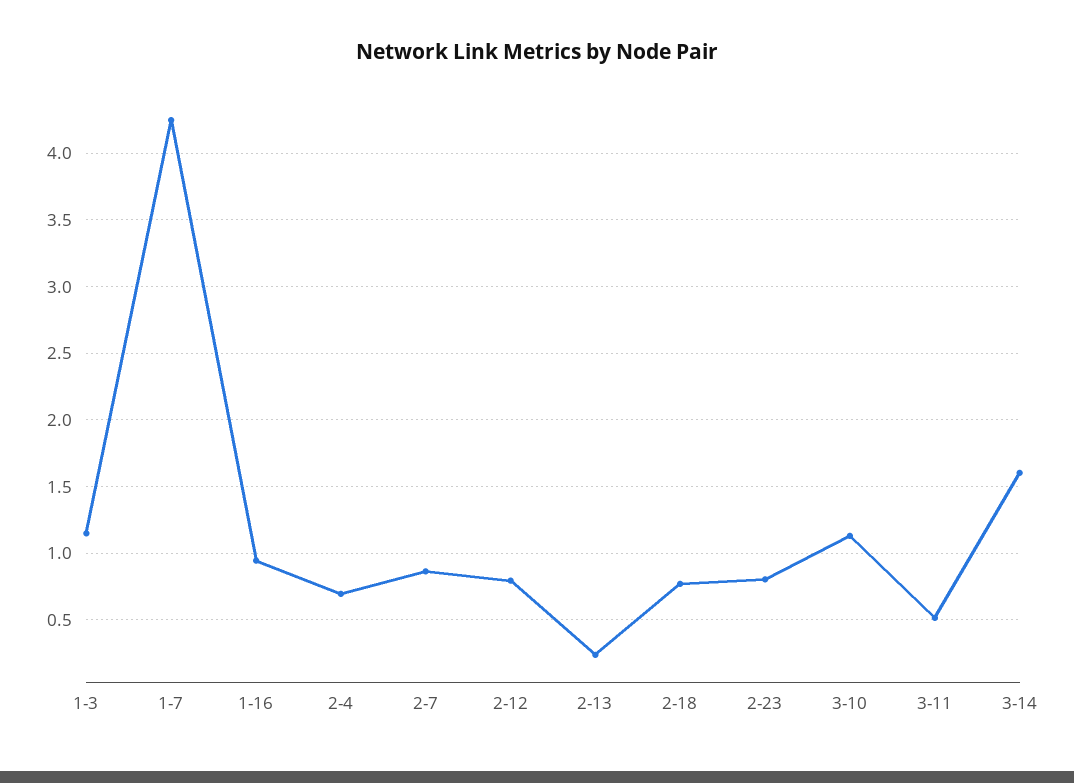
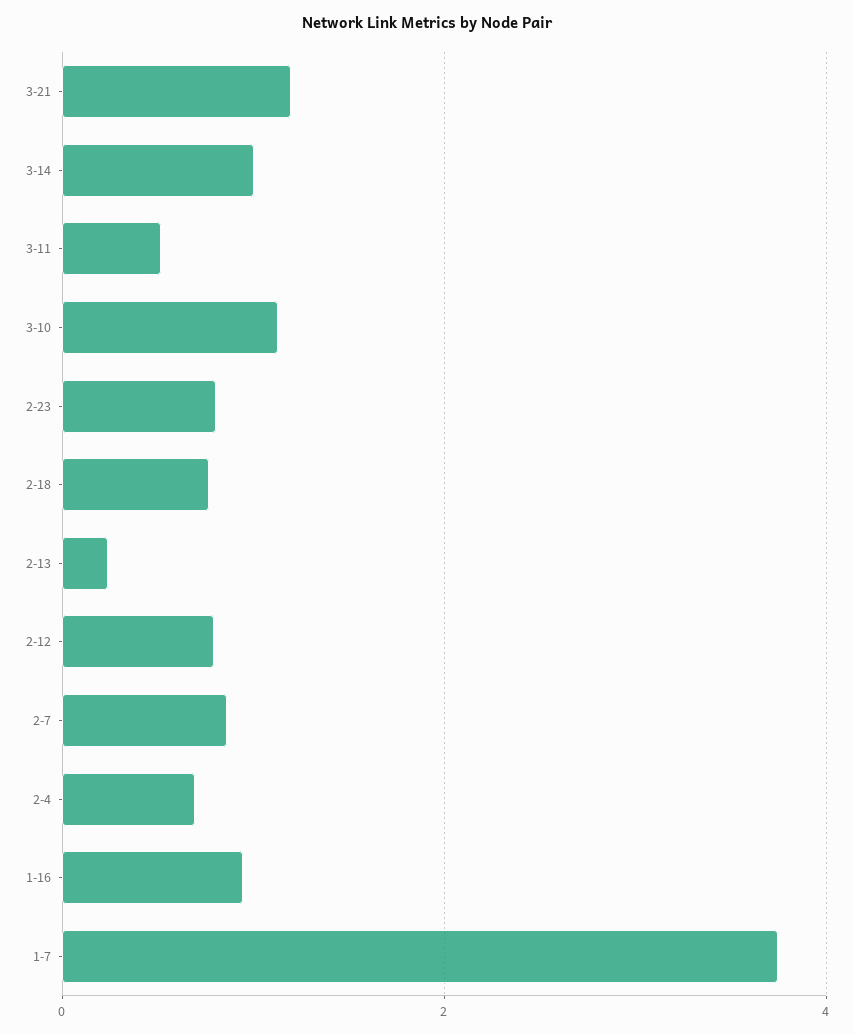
1-3: 1.15 -> none
1-7: 4.25 -> 3.8
3-14: 1.6 -> 1
3-21: none -> 1.2

